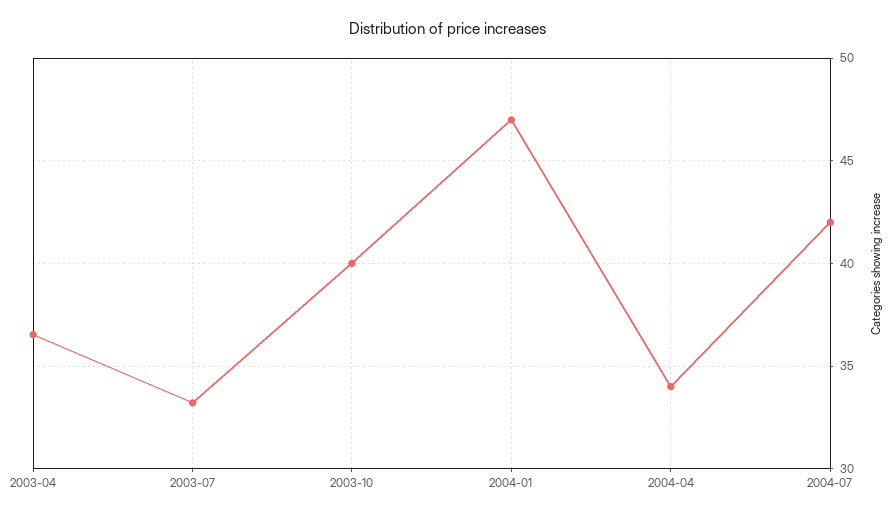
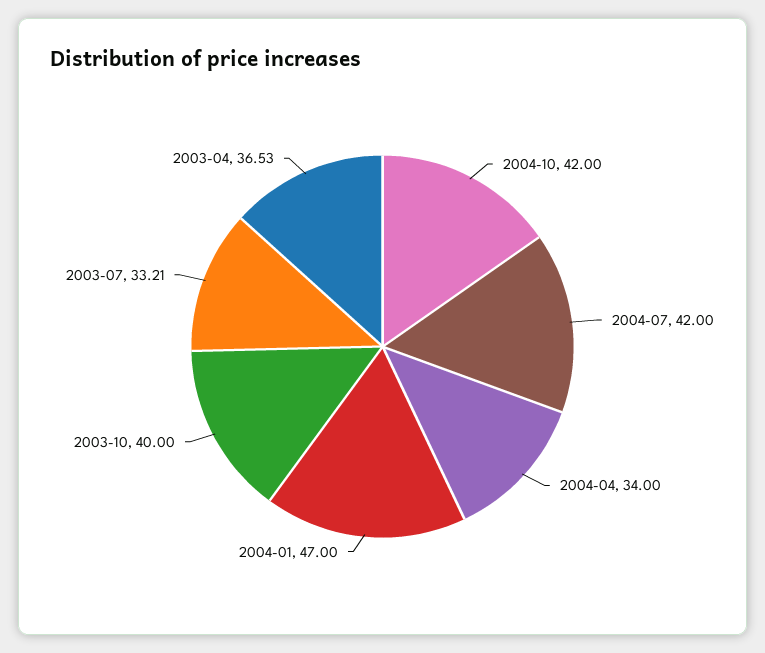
2004-10: none -> 42

